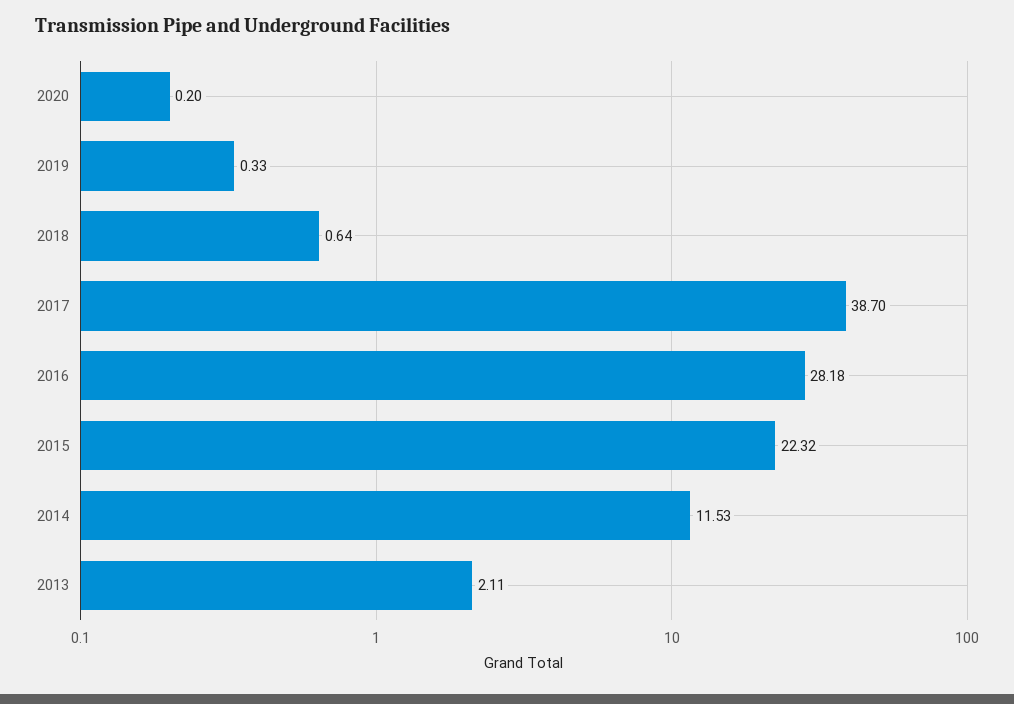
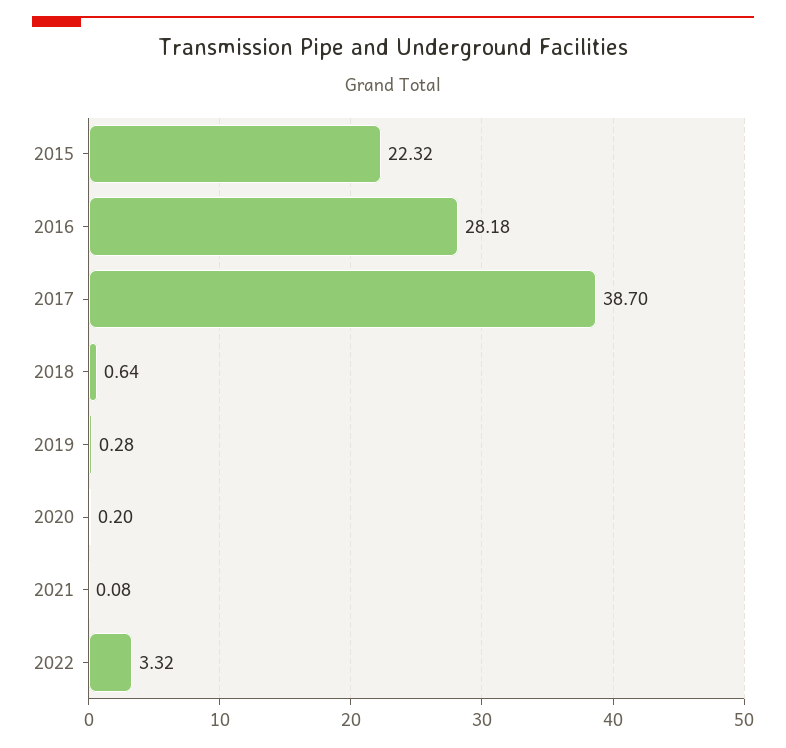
2019: 0.33 -> 0.28
2014: 11.53 -> none
2013: 2.11 -> none
2021: none -> 0.08
2022: none -> 3.32

